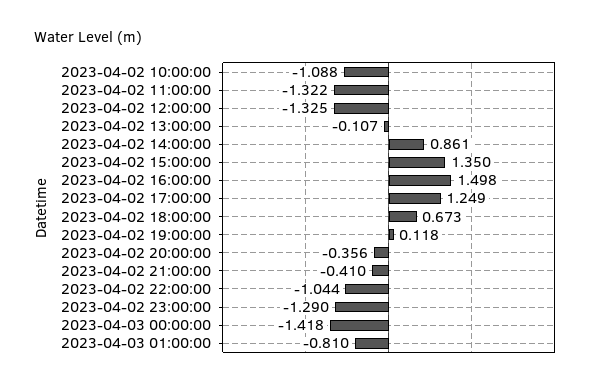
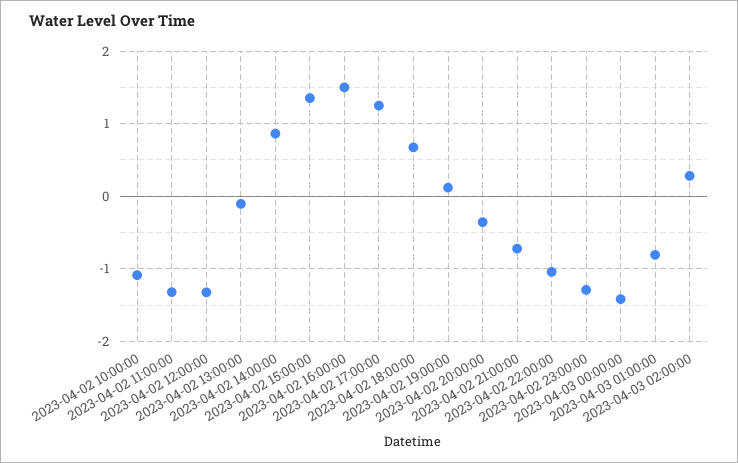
2023-04-02 21:00:00: -0.41 -> -0.7
2023-04-03 02:00:00: none -> 0.3

